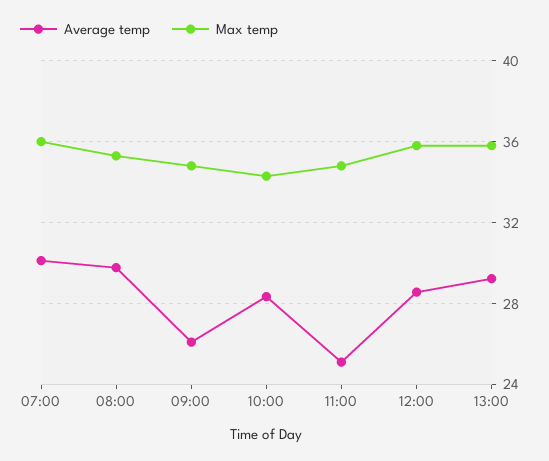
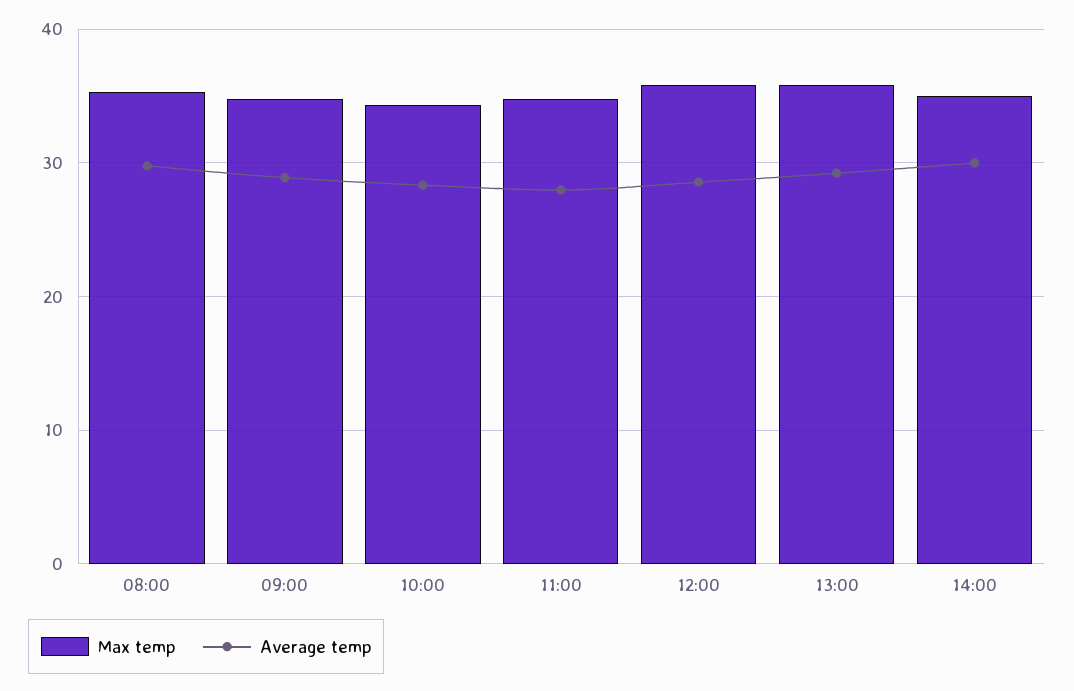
Average temp, 07:00: 30 -> none
Max temp, 07:00: 36 -> none
Average temp, 09:00: 26 -> 29
Average temp, 11:00: 25 -> 28
Max temp, 14:00: none -> 35
Average temp, 14:00: none -> 30

